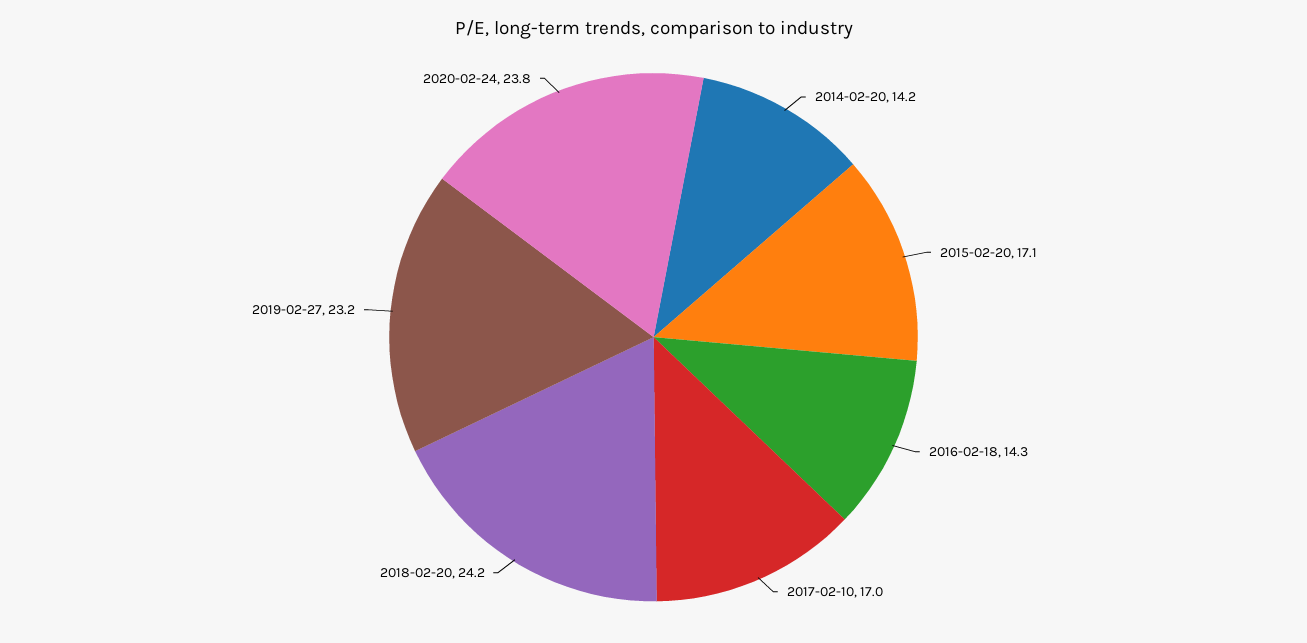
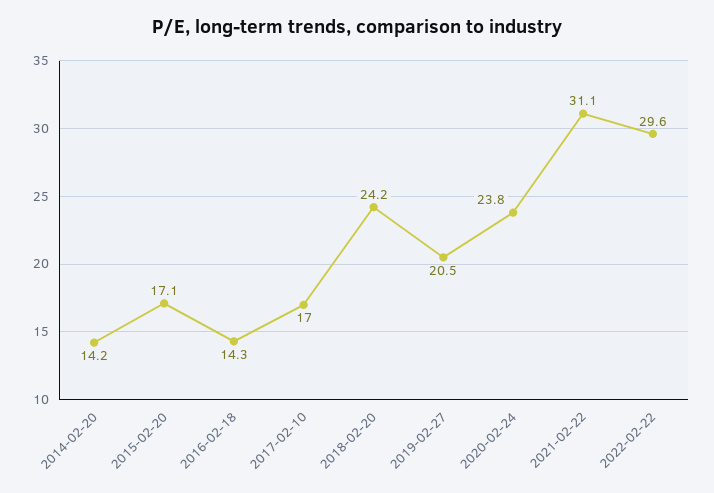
2019-02-27: 23.2 -> 20.5
2021-02-22: none -> 31.1
2022-02-22: none -> 29.6

